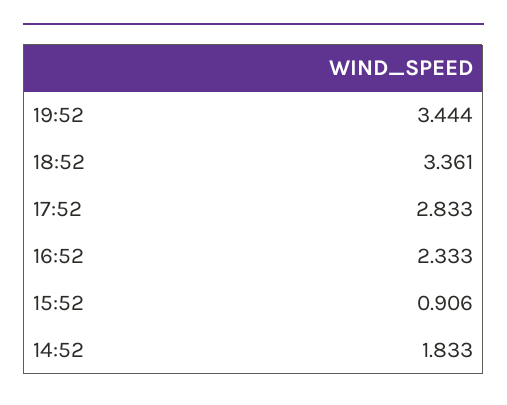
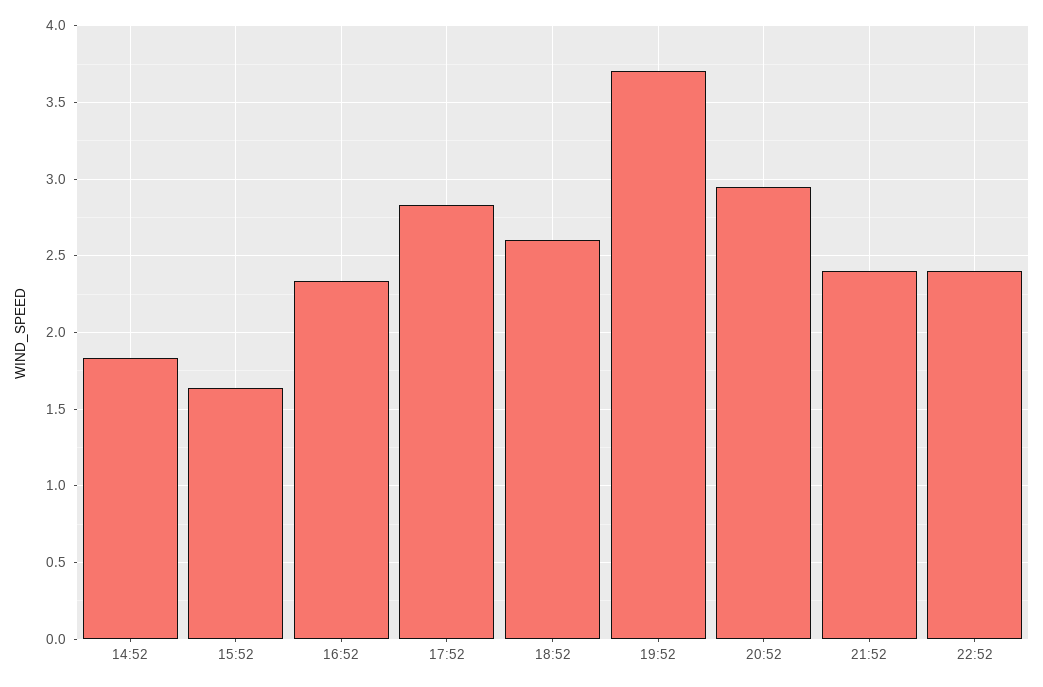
19:52: 3.444 -> 3.7
18:52: 3.361 -> 2.6
15:52: 0.906 -> 1.65
20:52: none -> 2.95
21:52: none -> 2.4
22:52: none -> 2.4

